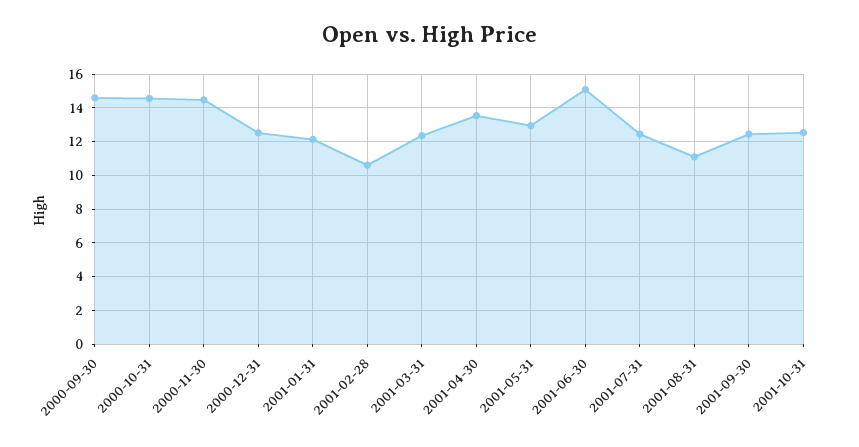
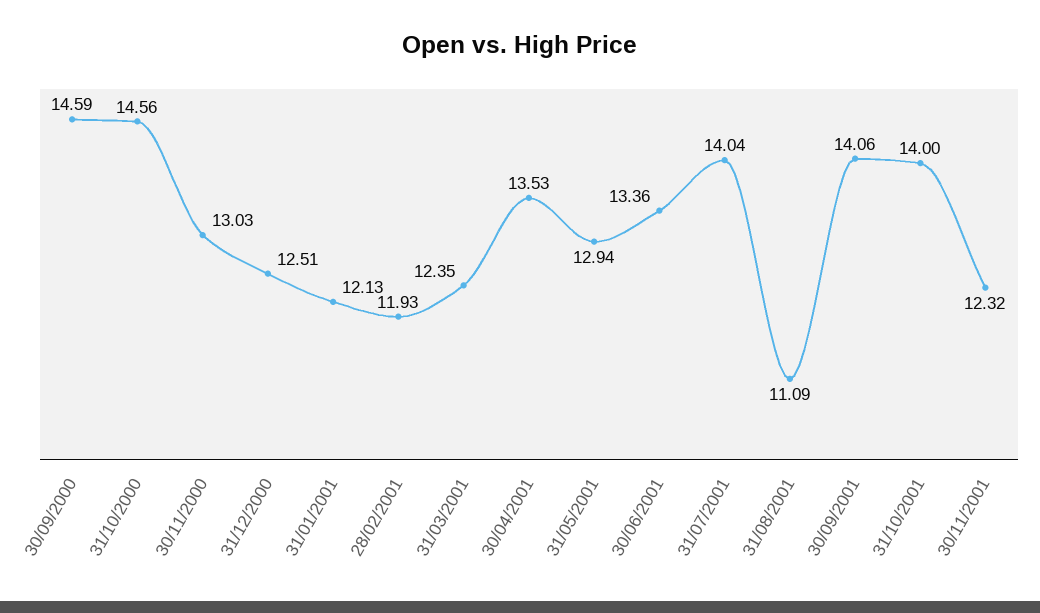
2000-11-30: 14.5 -> 13.03
2001-02-28: 10.5 -> 11.93
2001-06-30: 15 -> 13.36
2001-07-31: 12.5 -> 14.04
2001-09-30: 12.5 -> 14.06
2001-10-31: 12.5 -> 14
30/11/2001: none -> 12.32

